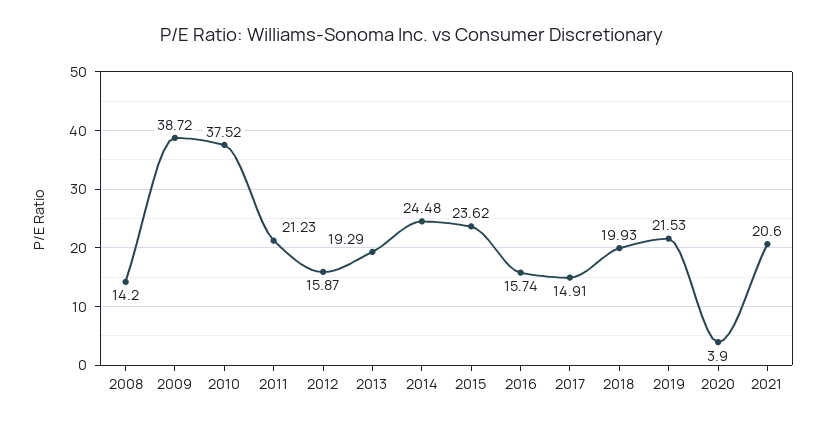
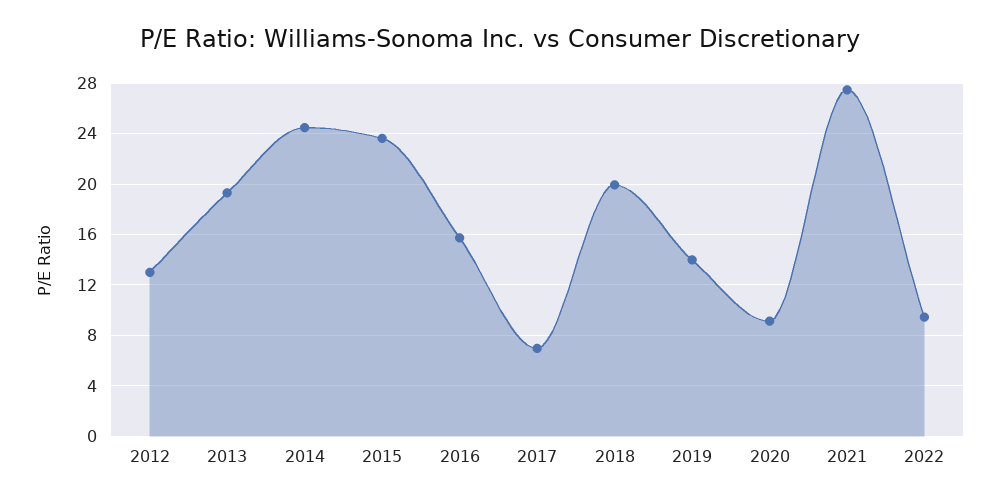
2008: 14.2 -> none
2009: 38.72 -> none
2010: 37.52 -> none
2011: 21.23 -> none
2012: 15.87 -> 13
2017: 14.91 -> 7
2019: 21.53 -> 14
2020: 3.9 -> 9
2021: 20.6 -> 27.5
2022: none -> 9.5

